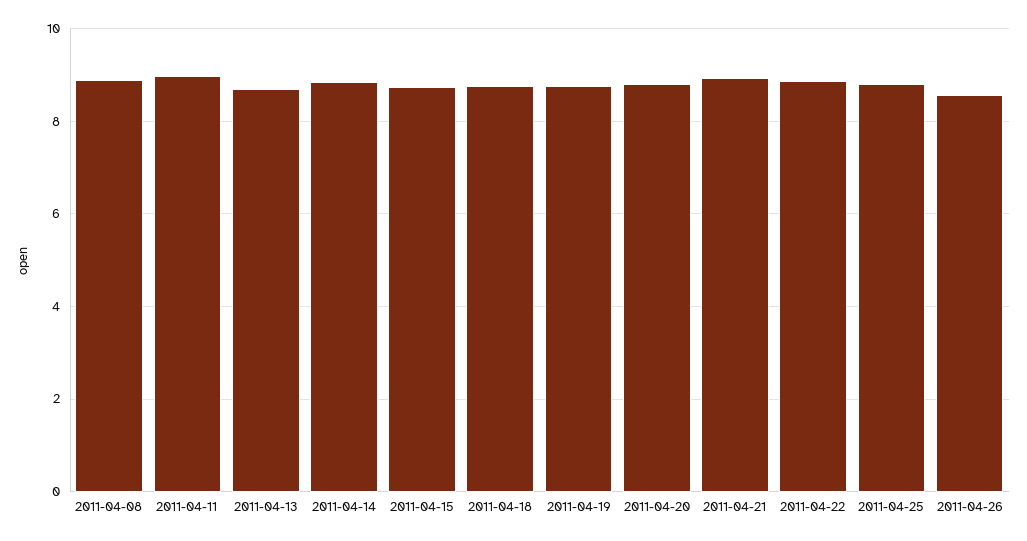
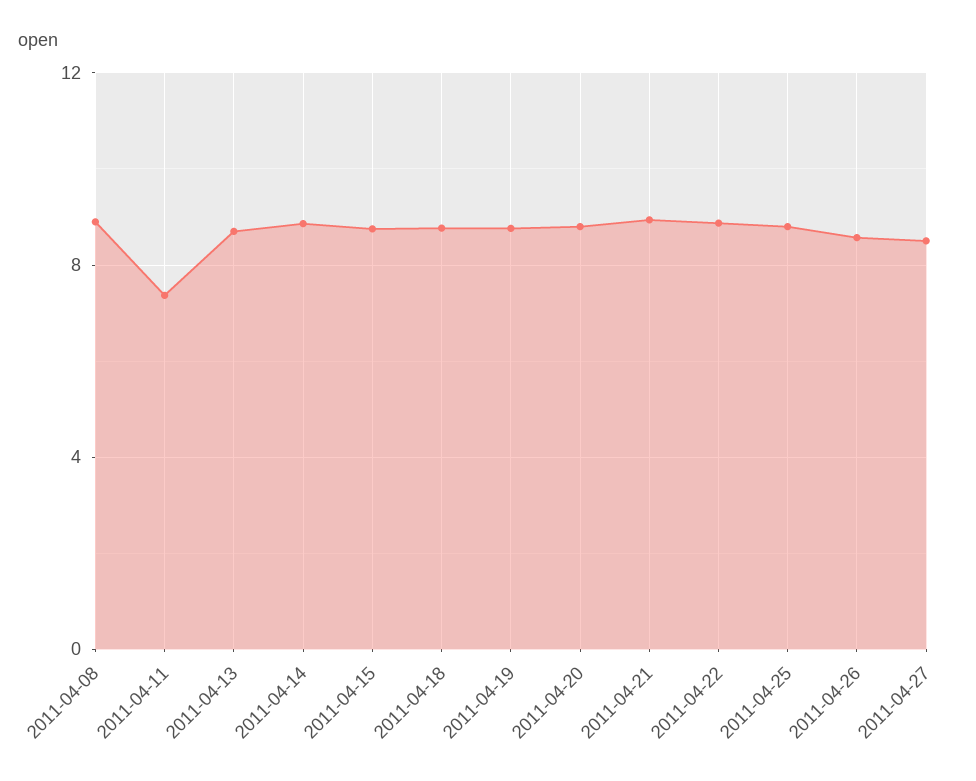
2011-04-11: 9 -> 7.5
2011-04-27: none -> 8.5

